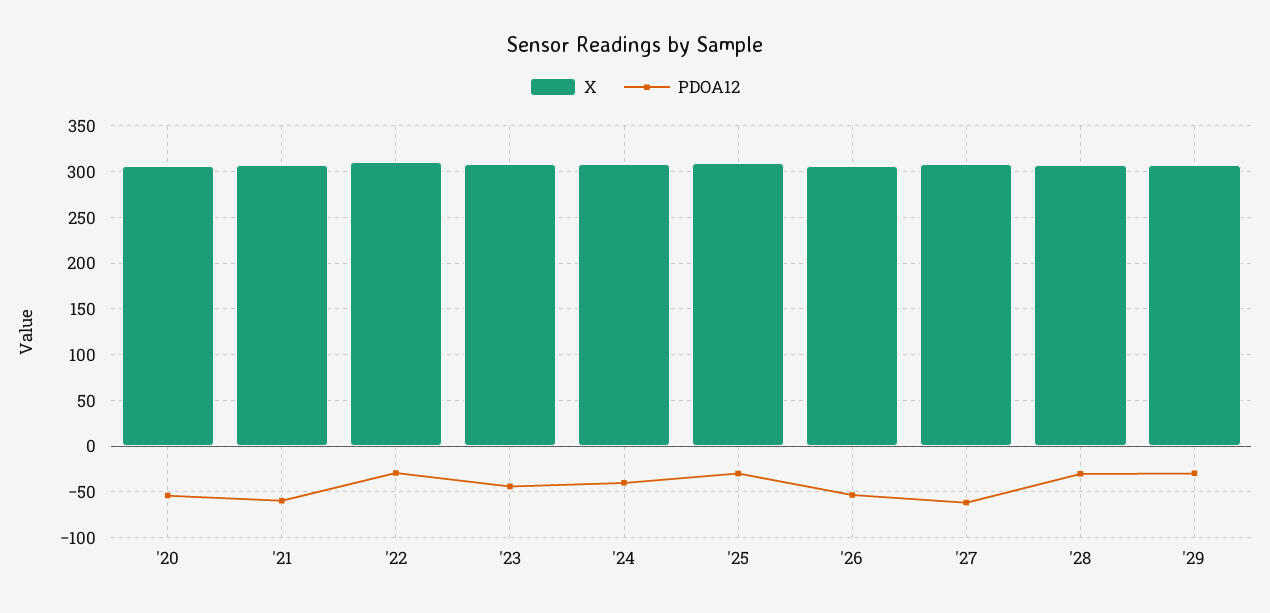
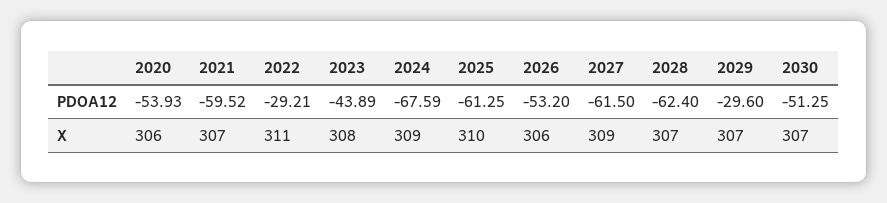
PDOA12, '24: -40 -> -67.59
PDOA12, '25: -30 -> -61.25
PDOA12, '28: -30 -> -62.4
PDOA12, 2030: none -> -51.25
X, 2030: none -> 307

